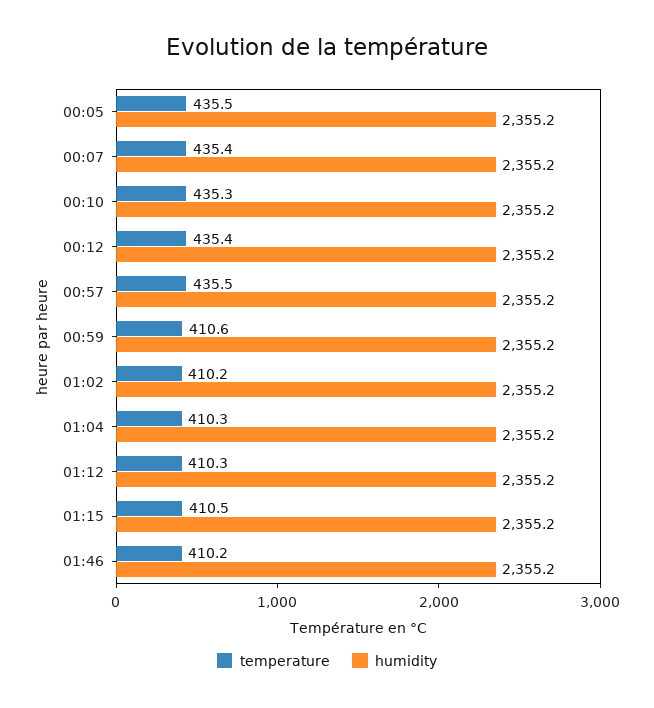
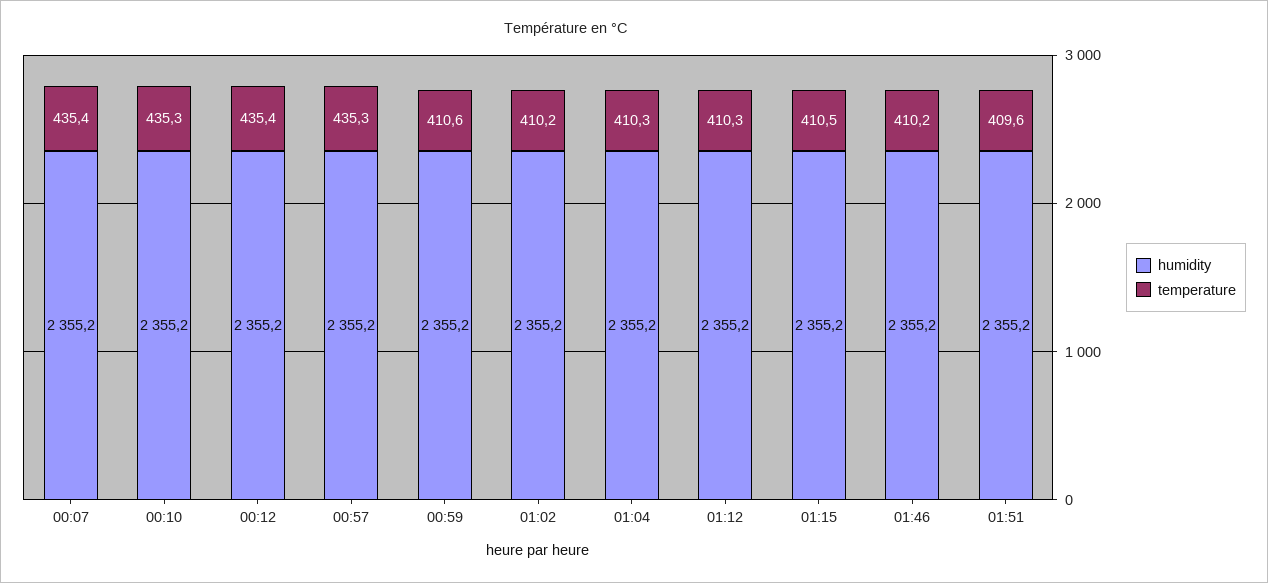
temperature, 00:05: 435.5 -> none
humidity, 00:05: 2355.2 -> none
temperature, 00:57: 435.5 -> 435.3
humidity, 01:51: none -> 2355.2
temperature, 01:51: none -> 409.6

